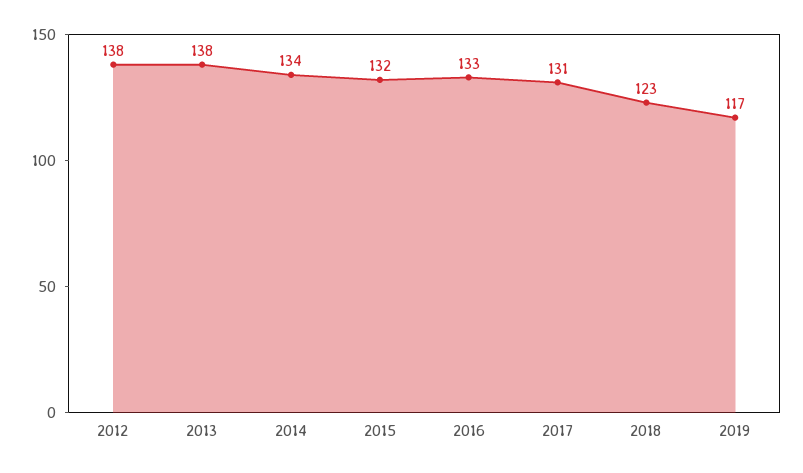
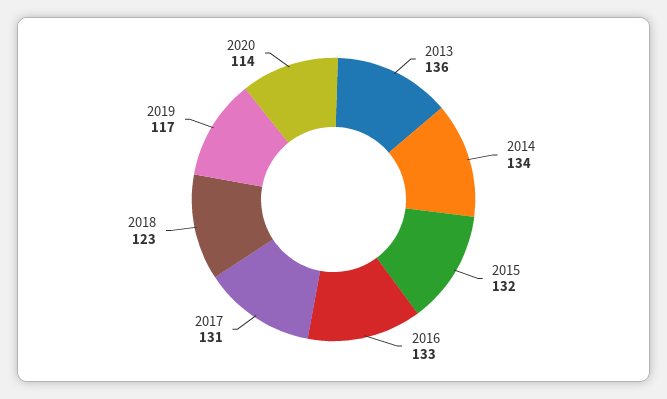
2012: 138 -> none
2013: 138 -> 136
2020: none -> 114

